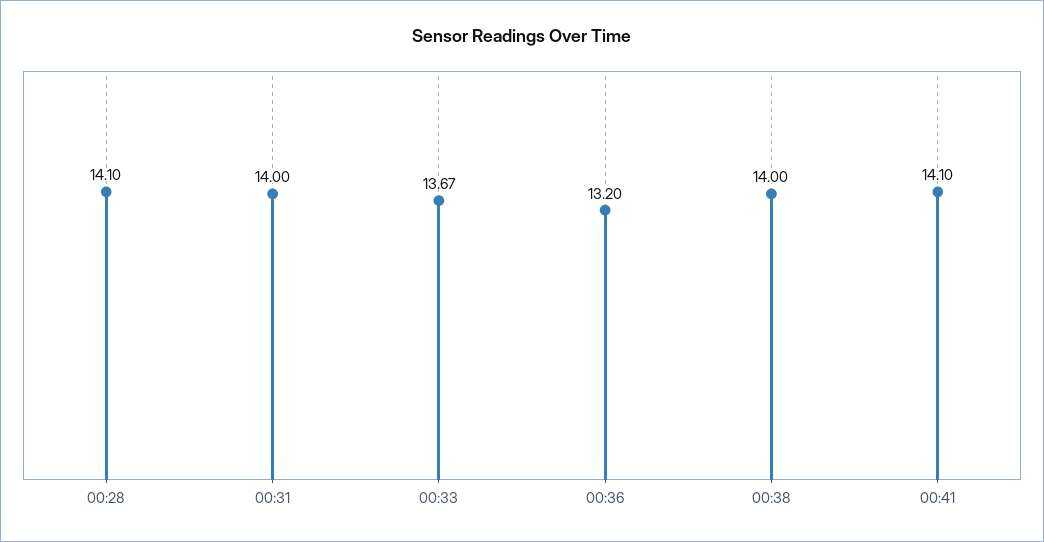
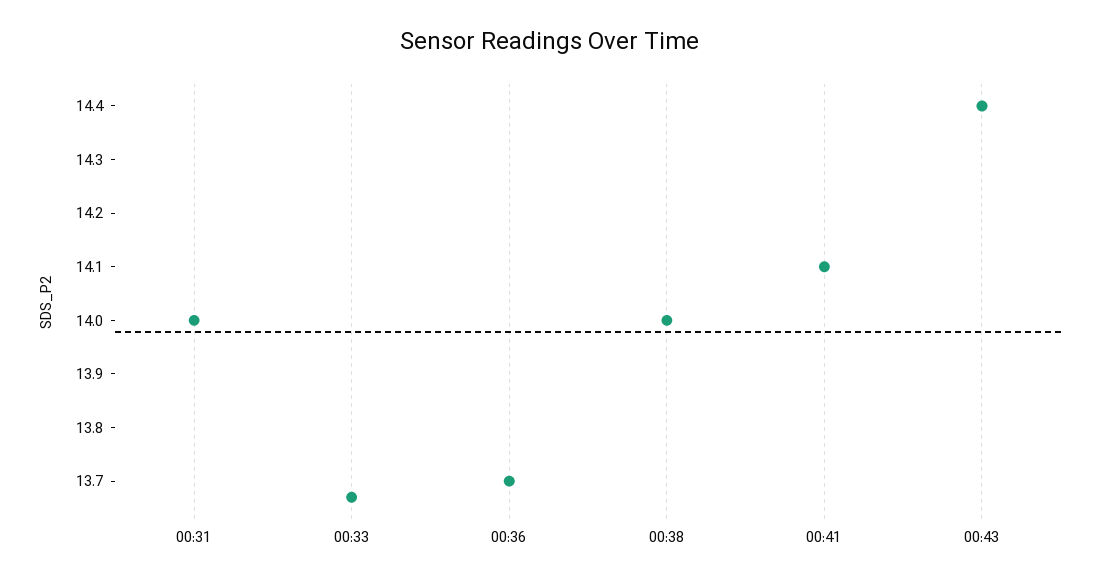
00:28: 14.1 -> none
00:36: 13.2 -> 13.7
00:43: none -> 14.4

